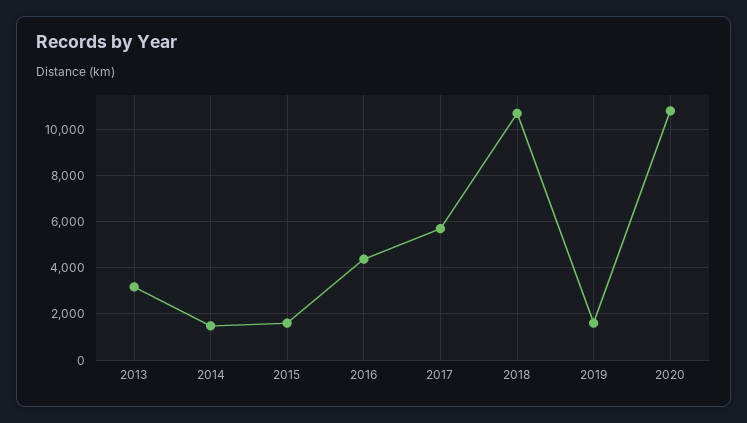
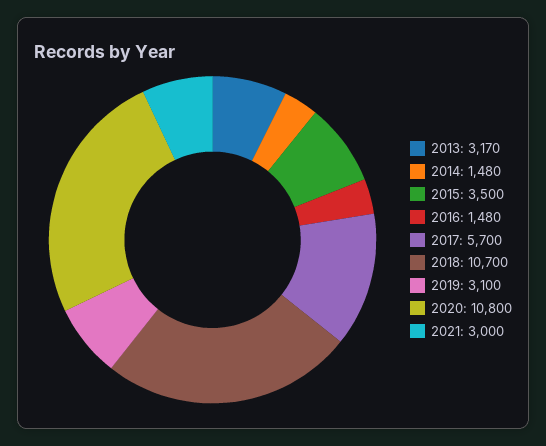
2015: 1500 -> 3500
2016: 4500 -> 1480
2019: 1500 -> 3100
2021: none -> 3000

